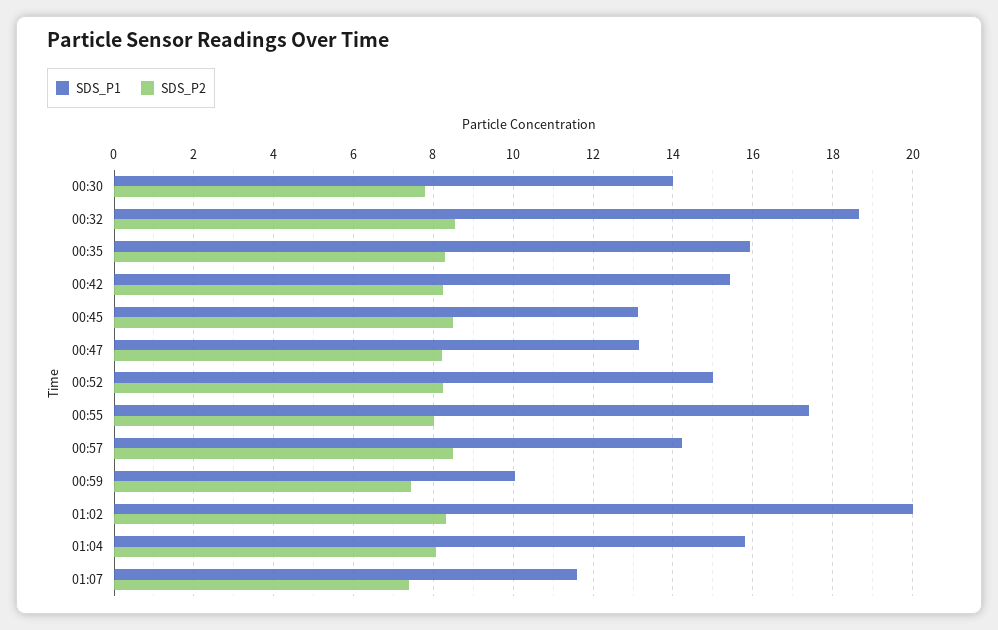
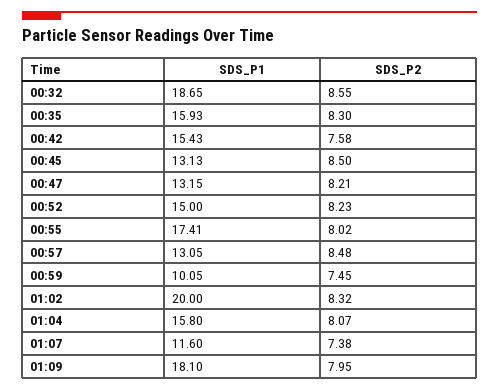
SDS_P1, 00:30: 14 -> none
SDS_P2, 00:30: 7.8 -> none
SDS_P2, 00:42: 8.2 -> 7.58
SDS_P1, 00:57: 14.2 -> 13.05
SDS_P1, 01:09: none -> 18.1
SDS_P2, 01:09: none -> 7.95

